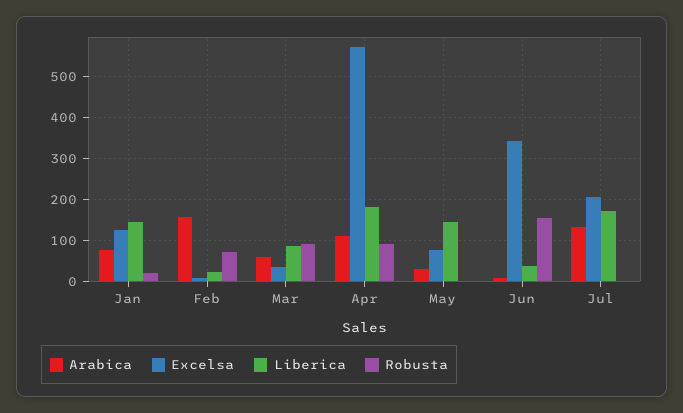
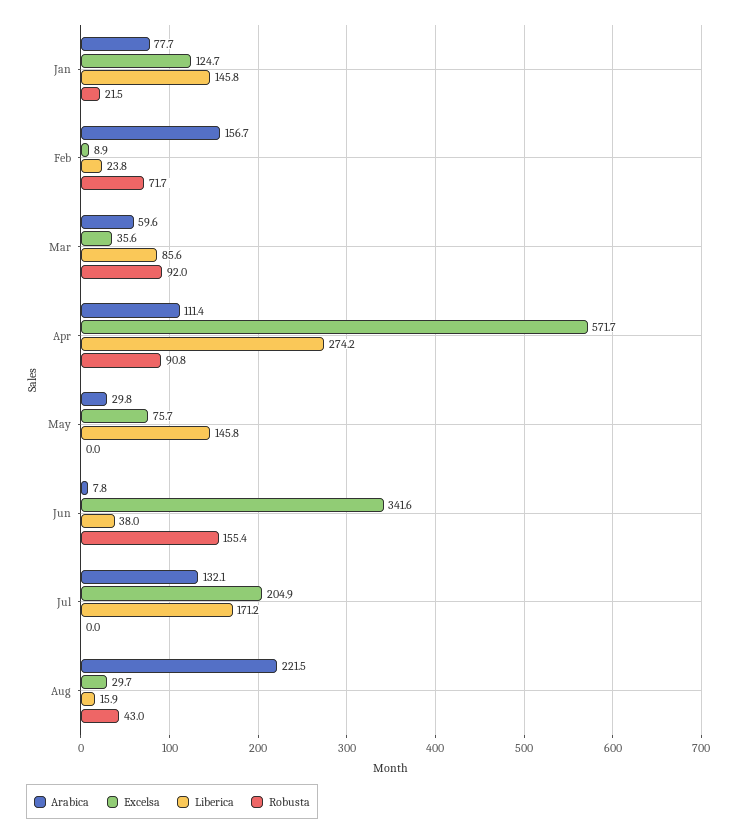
Liberica, Apr: 180 -> 274.2
Arabica, Aug: none -> 221.5
Excelsa, Aug: none -> 29.7
Liberica, Aug: none -> 15.9
Robusta, Aug: none -> 43

